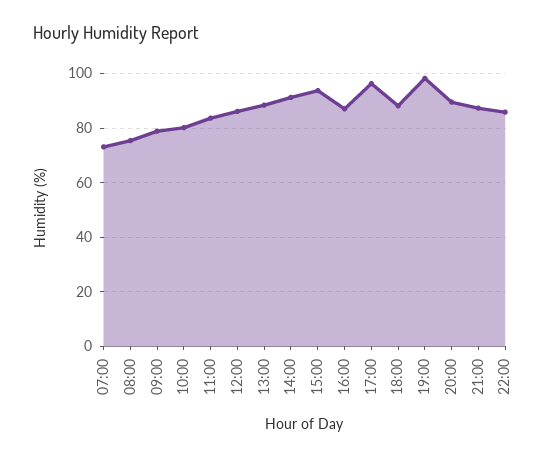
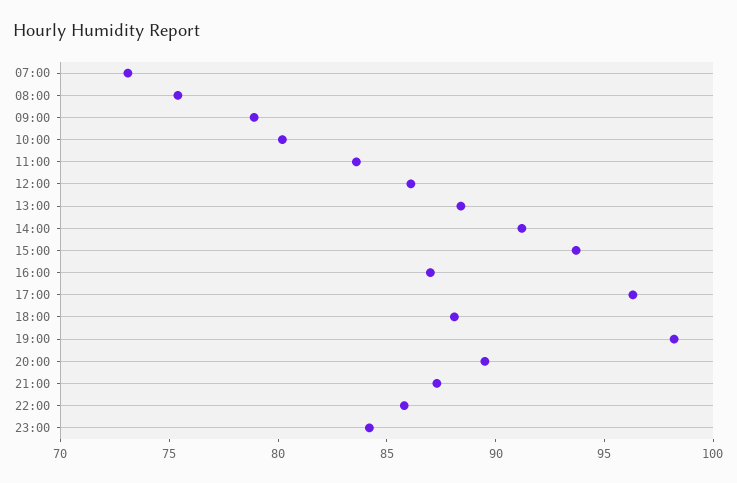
23:00: none -> 84

